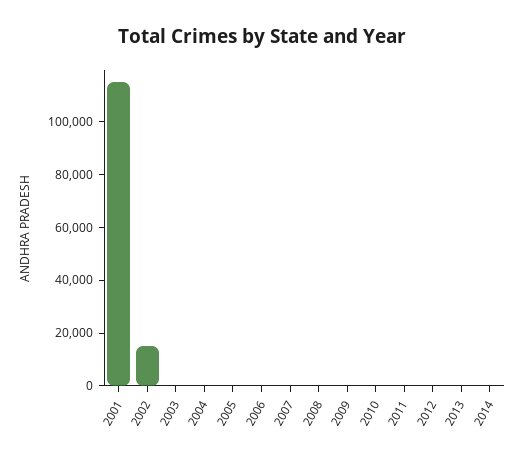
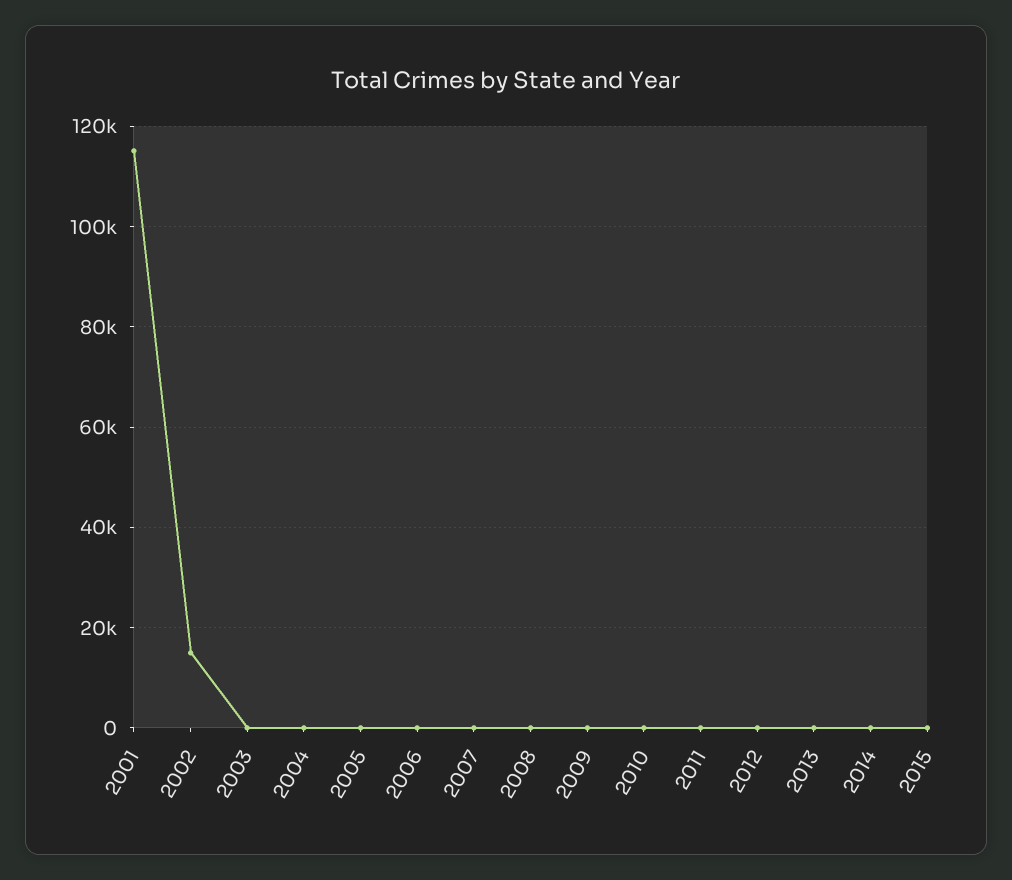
2015: none -> 0

